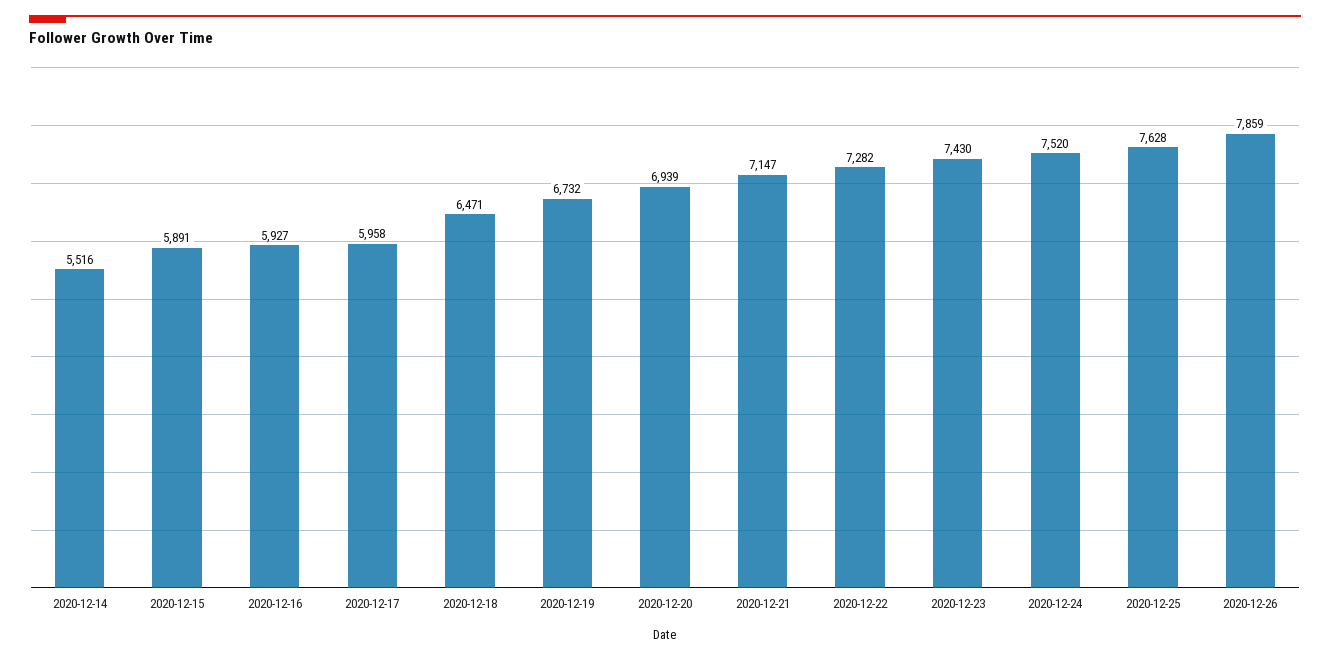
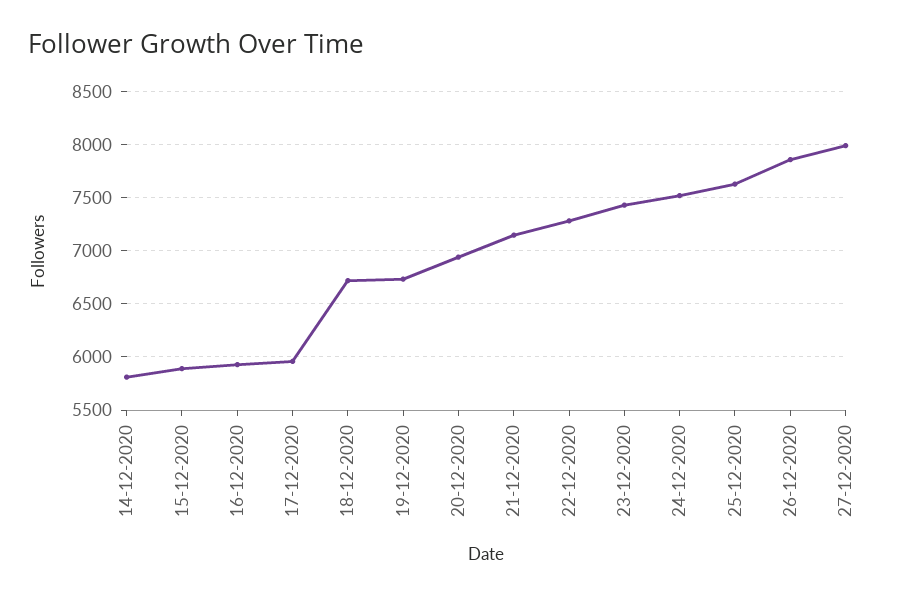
2020-12-14: 5516 -> 5800
2020-12-18: 6471 -> 6700
27-12-2020: none -> 8000

